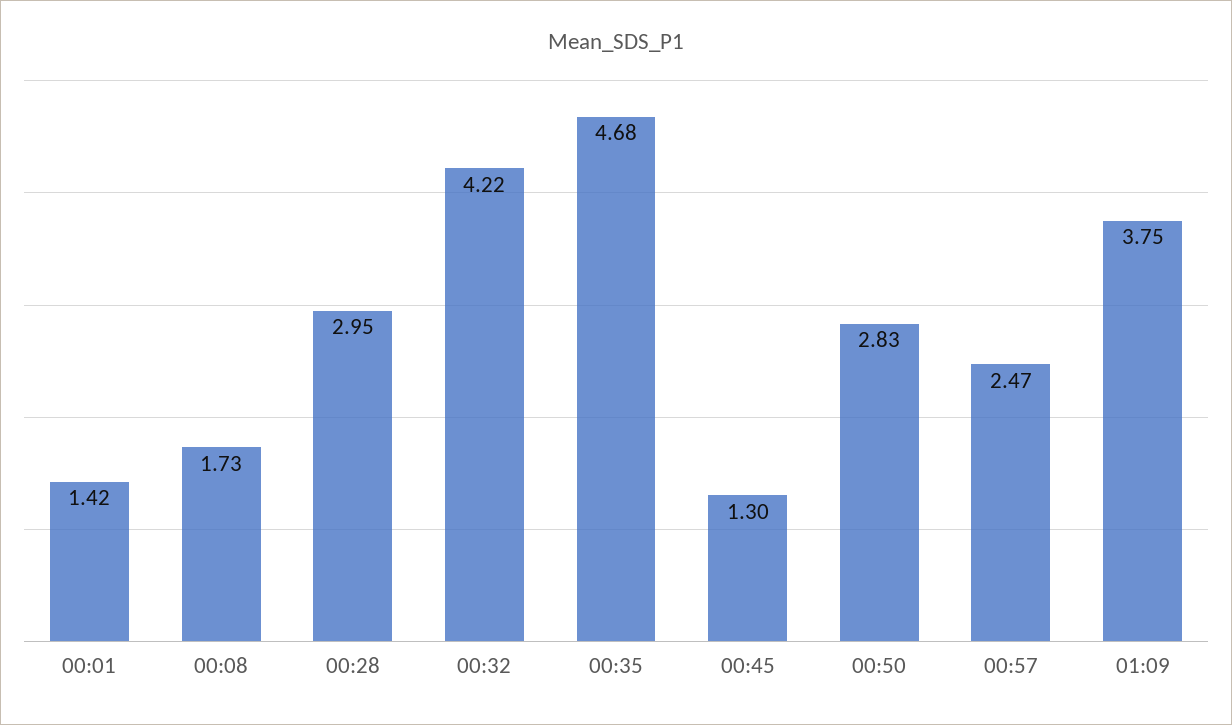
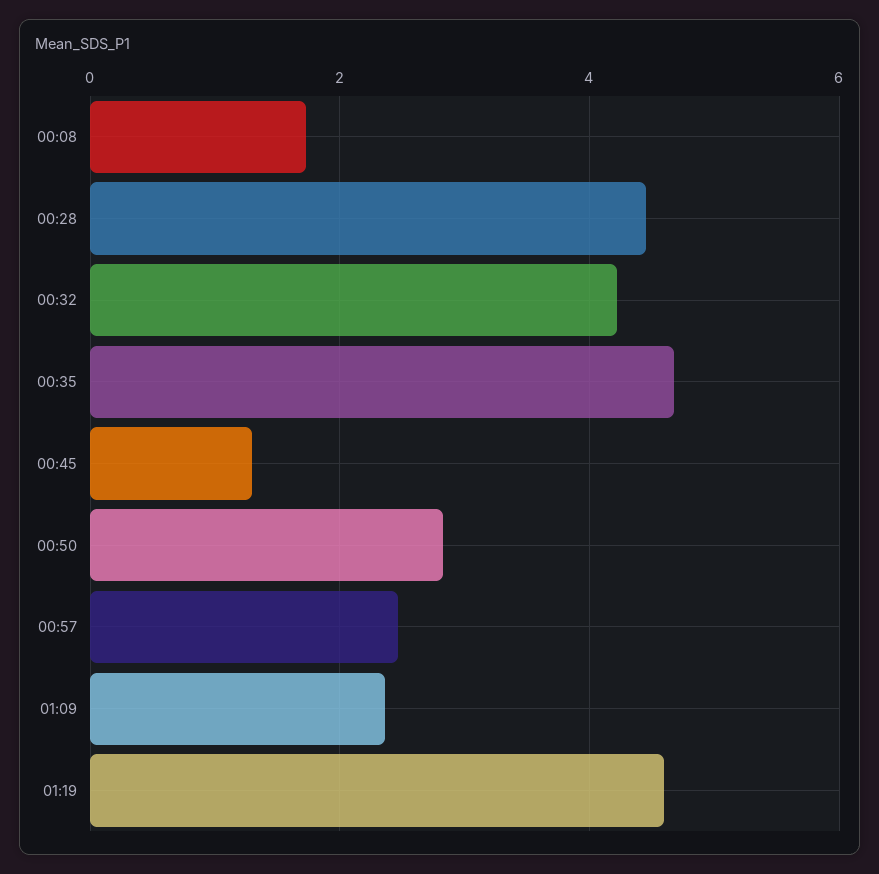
00:01: 1.42 -> none
00:28: 2.95 -> 4.4
01:09: 3.75 -> 2.4
01:19: none -> 4.6

